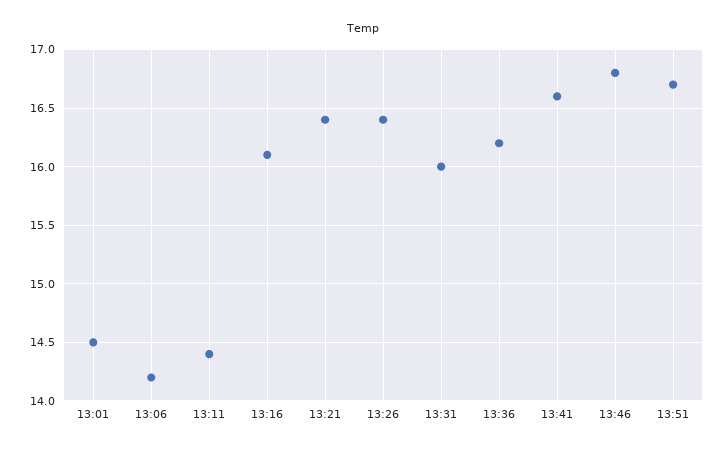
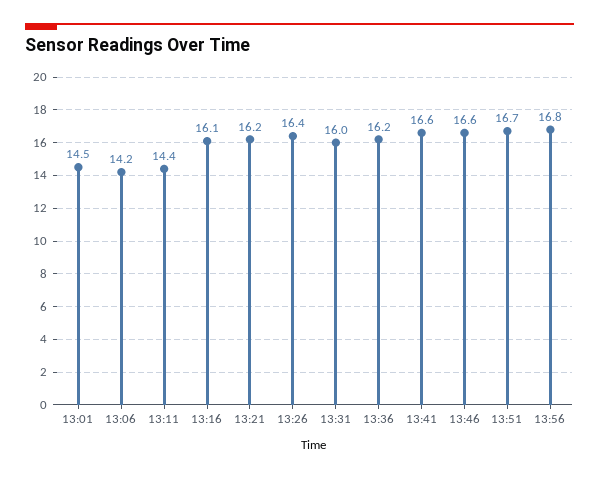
13:21: 16.4 -> 16.2
13:46: 16.8 -> 16.6
13:56: none -> 16.8

